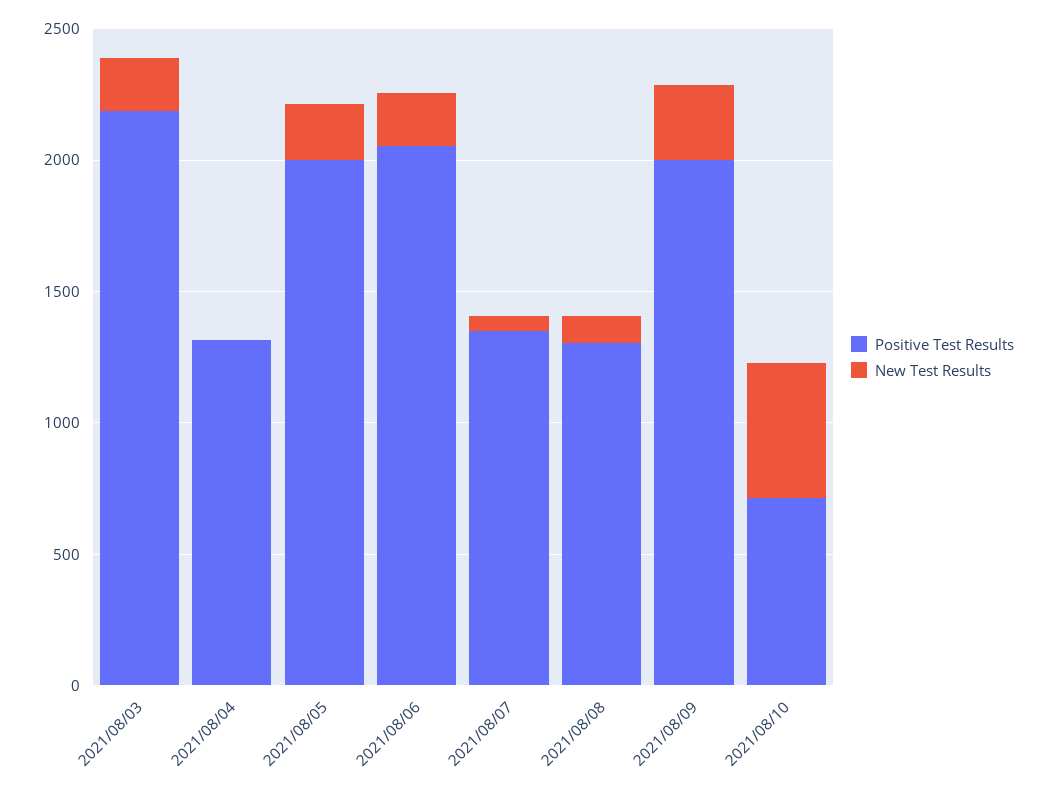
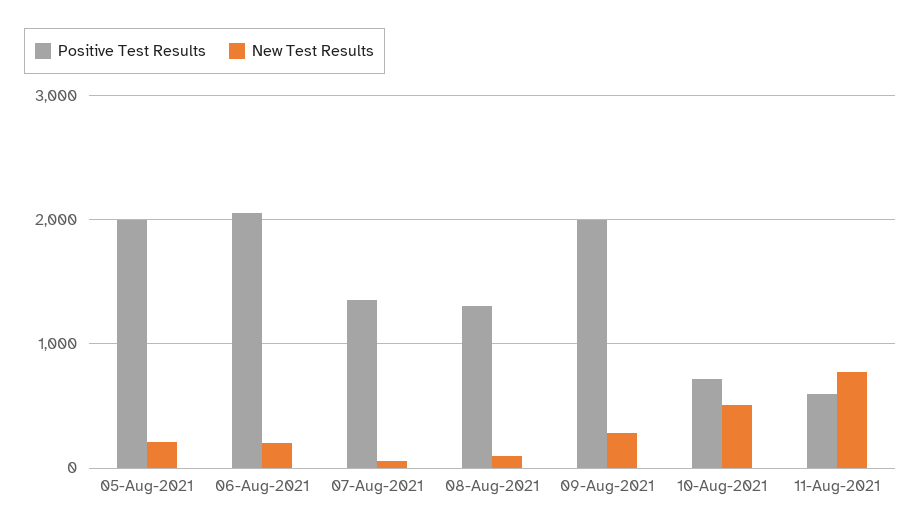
Positive Test Results, 2021/08/03: 2200 -> none
New Test Results, 2021/08/03: 200 -> none
Positive Test Results, 2021/08/04: 1300 -> none
New Test Results, 2021/08/04: 0 -> none
Positive Test Results, 11-Aug-2021: none -> 600
New Test Results, 11-Aug-2021: none -> 800

